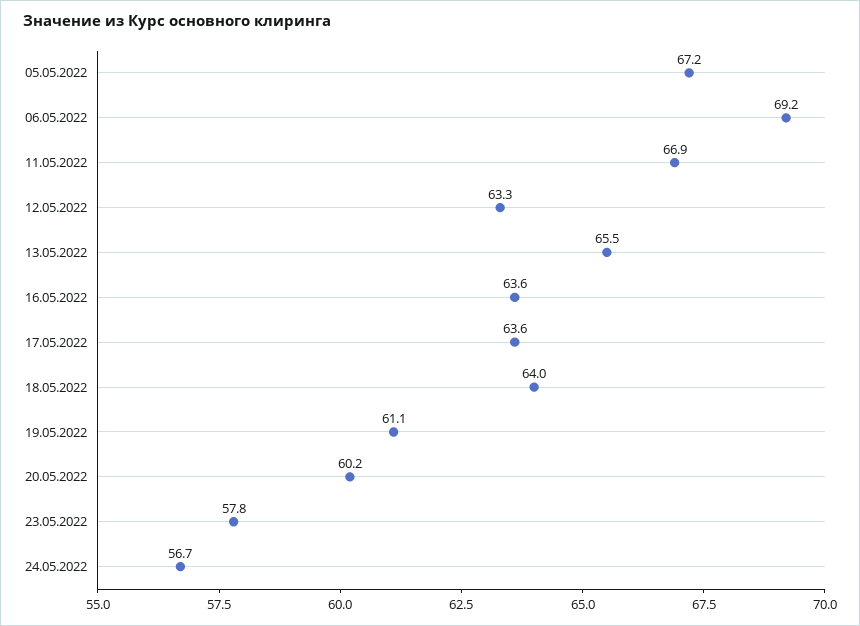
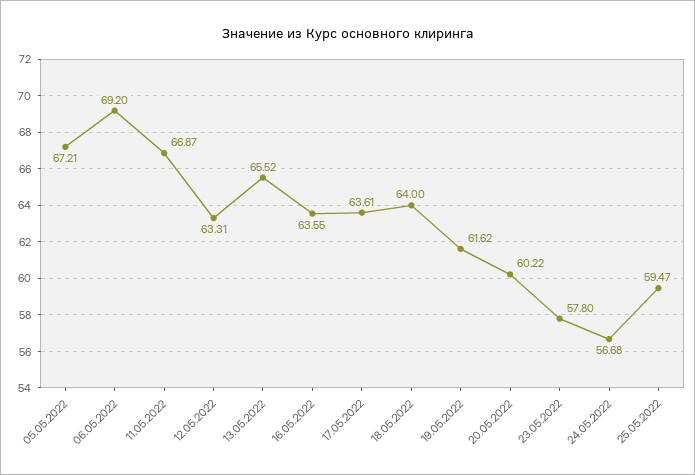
19.05.2022: 61.1 -> 61.62
25.05.2022: none -> 59.47

